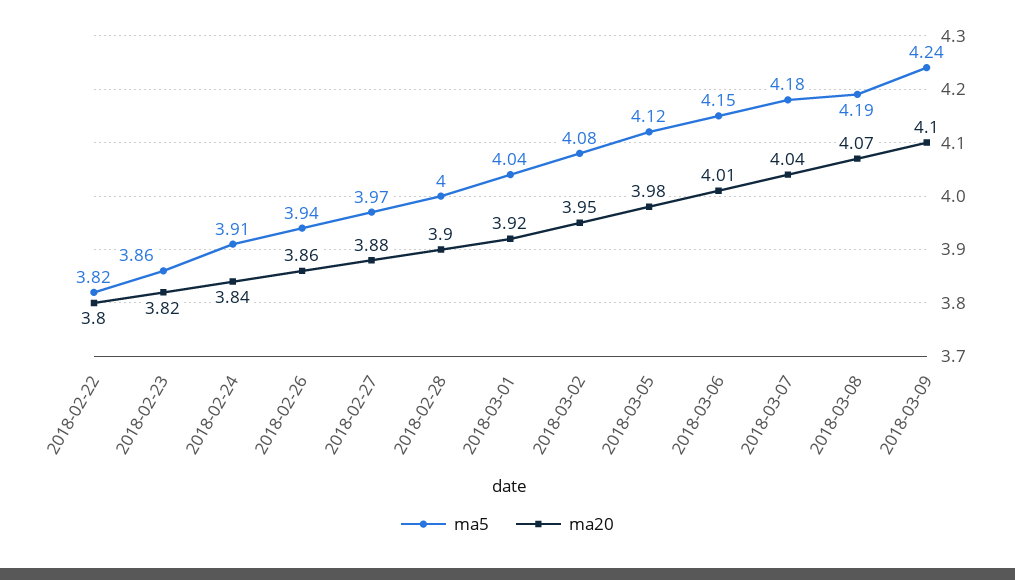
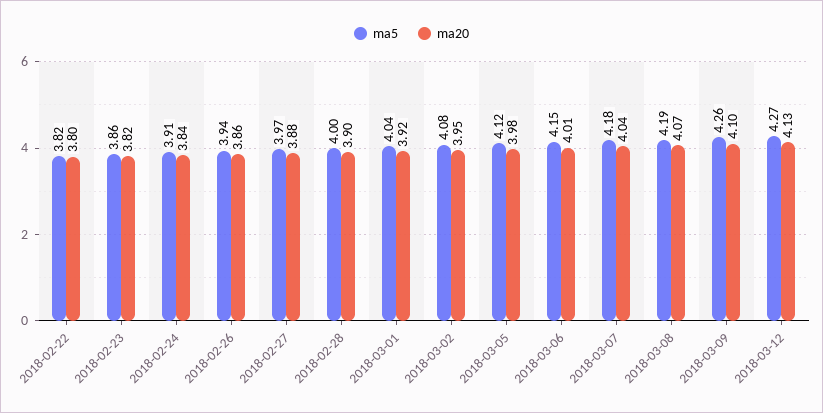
ma5, 2018-03-09: 4.24 -> 4.26
ma5, 2018-03-12: none -> 4.27
ma20, 2018-03-12: none -> 4.13

